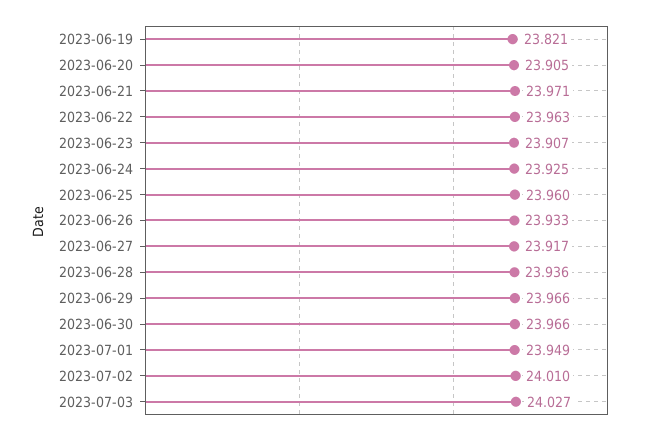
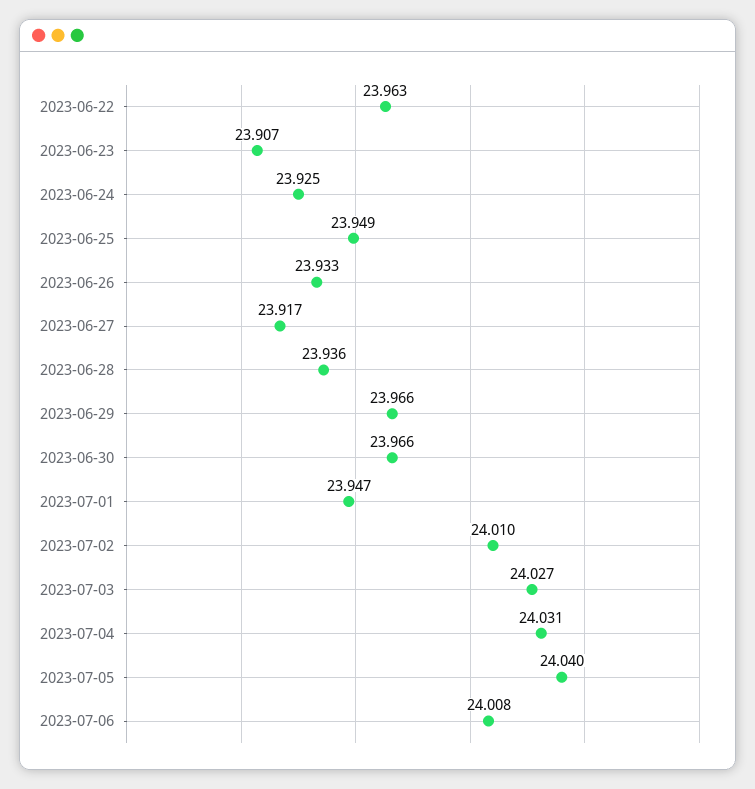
2023-06-19: 23.821 -> none
2023-06-20: 23.905 -> none
2023-06-21: 23.971 -> none
2023-06-25: 23.96 -> 23.949
2023-07-01: 23.949 -> 23.947
2023-07-04: none -> 24.031
2023-07-05: none -> 24.04
2023-07-06: none -> 24.008

